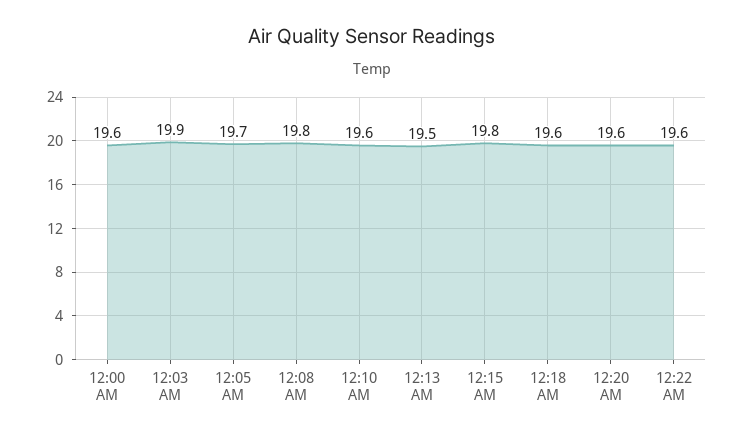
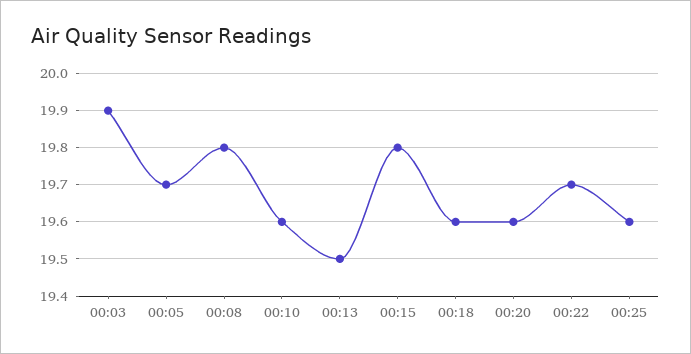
12:00 AM: 19.6 -> none
12:22 AM: 19.6 -> 19.7
00:25: none -> 19.6

